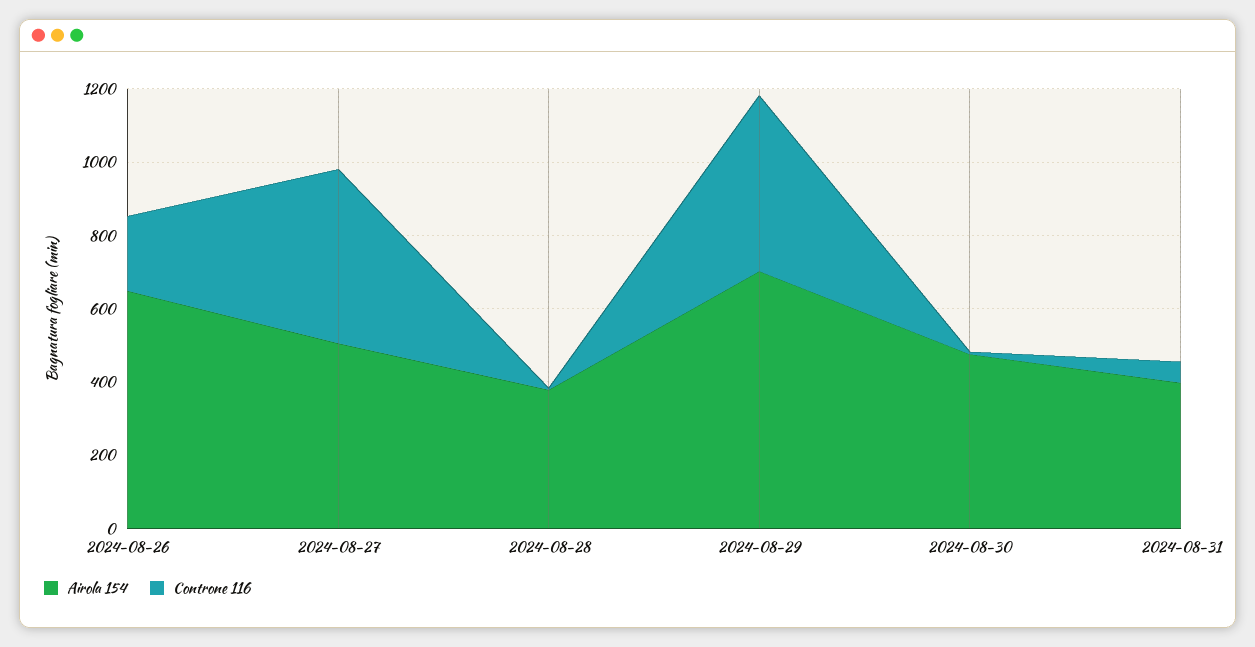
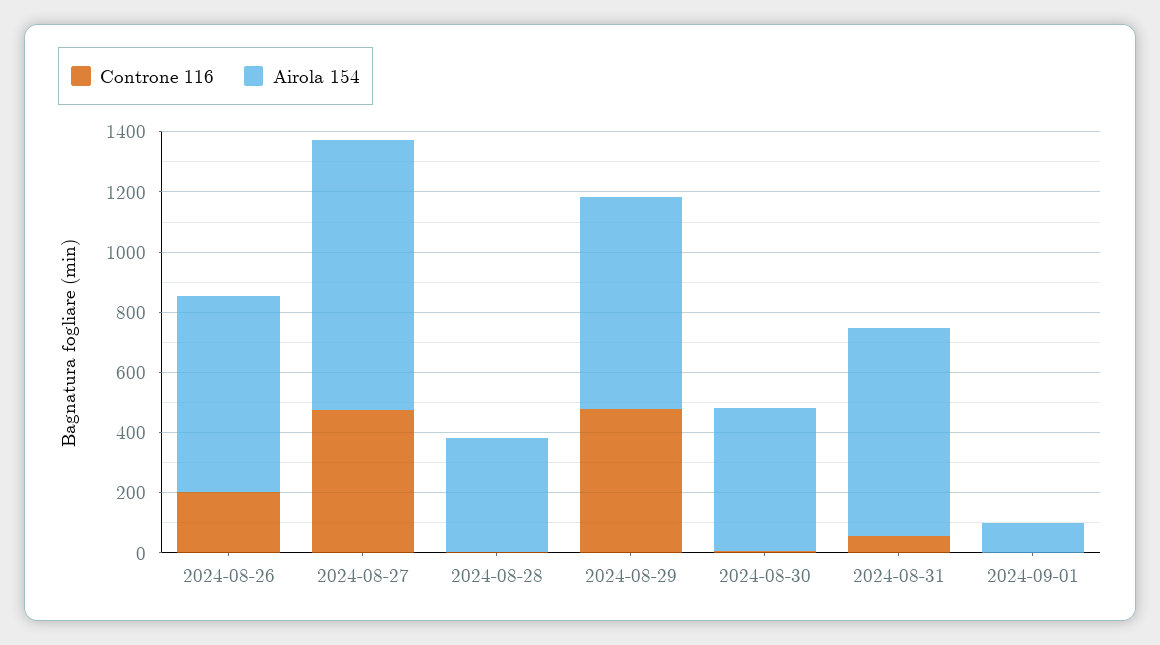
Airola 154, 2024-08-27: 500 -> 900
Airola 154, 2024-08-31: 400 -> 700
Controne 116, 2024-09-01: none -> 0
Airola 154, 2024-09-01: none -> 100

